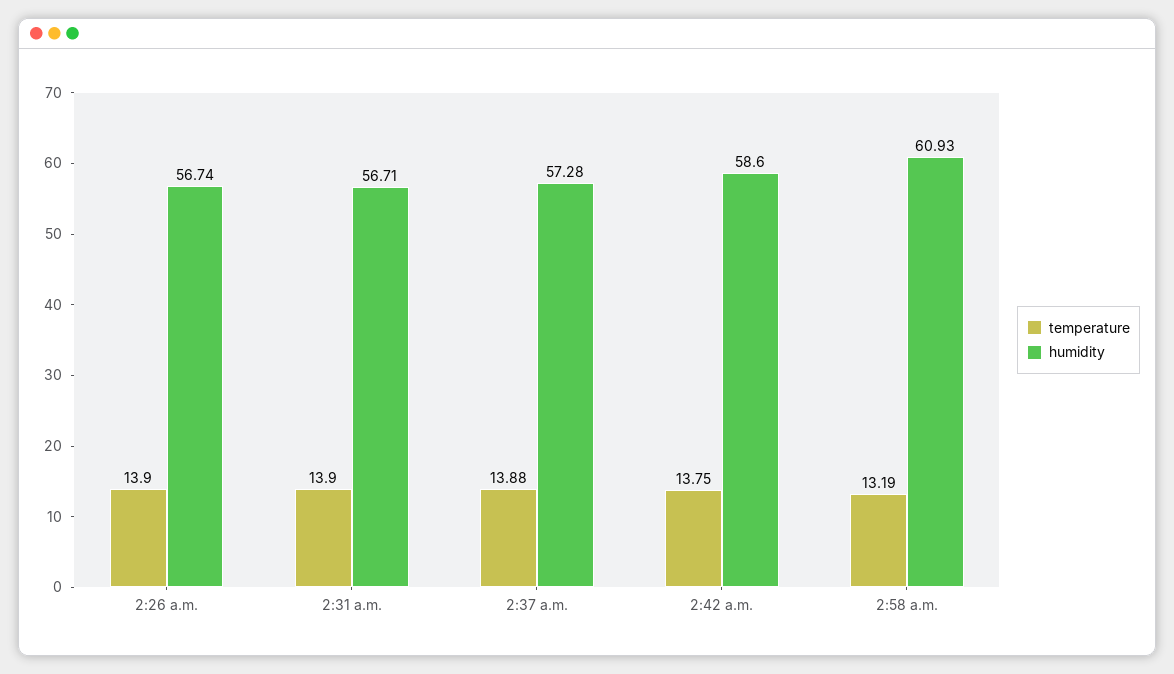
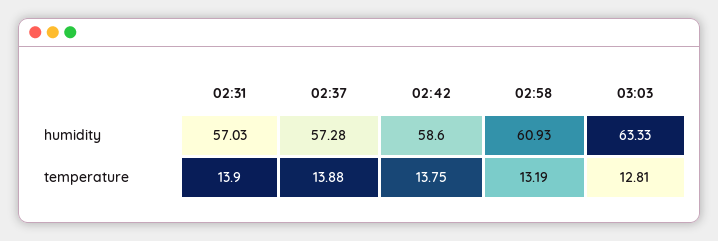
temperature, 2:26 a.m.: 13.9 -> none
humidity, 2:26 a.m.: 56.74 -> none
humidity, 2:31 a.m.: 56.71 -> 57.03
humidity, 03:03: none -> 63.33
temperature, 03:03: none -> 12.81

